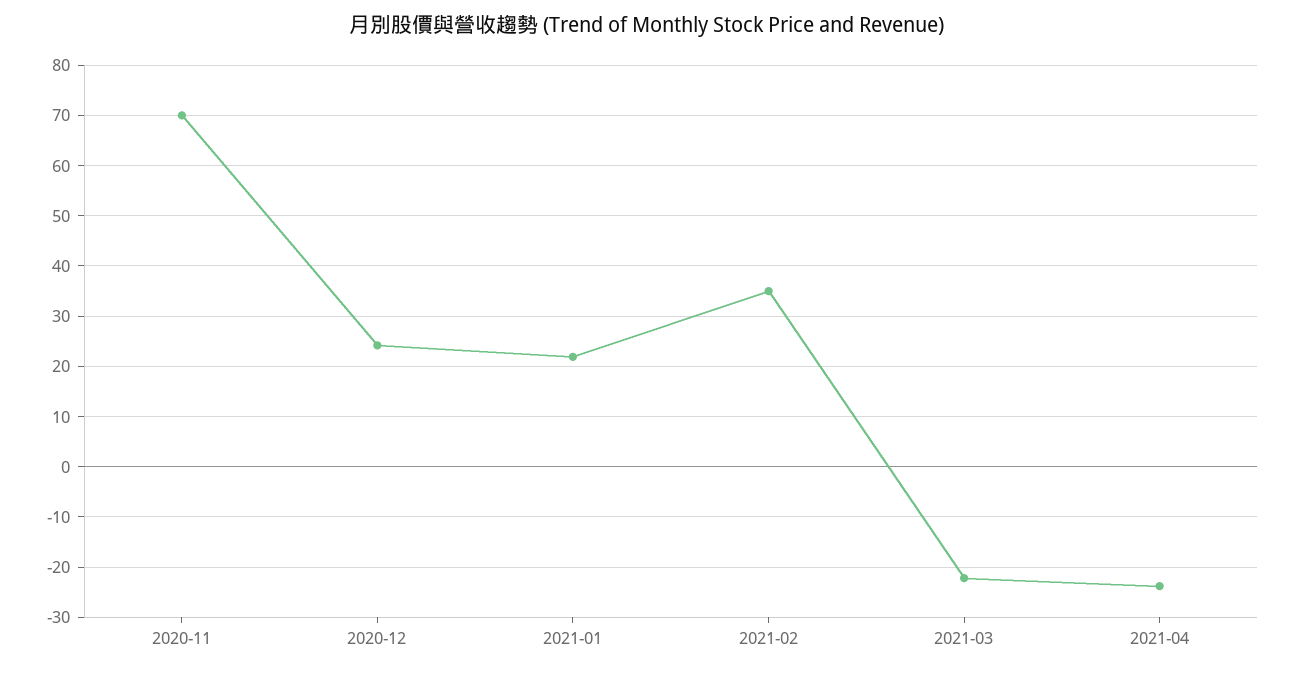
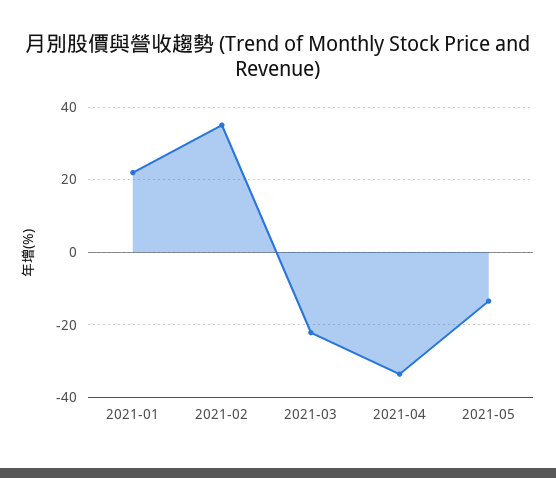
2020-11: 70 -> none
2020-12: 24 -> none
2021-04: -24 -> -34
2021-05: none -> -14

